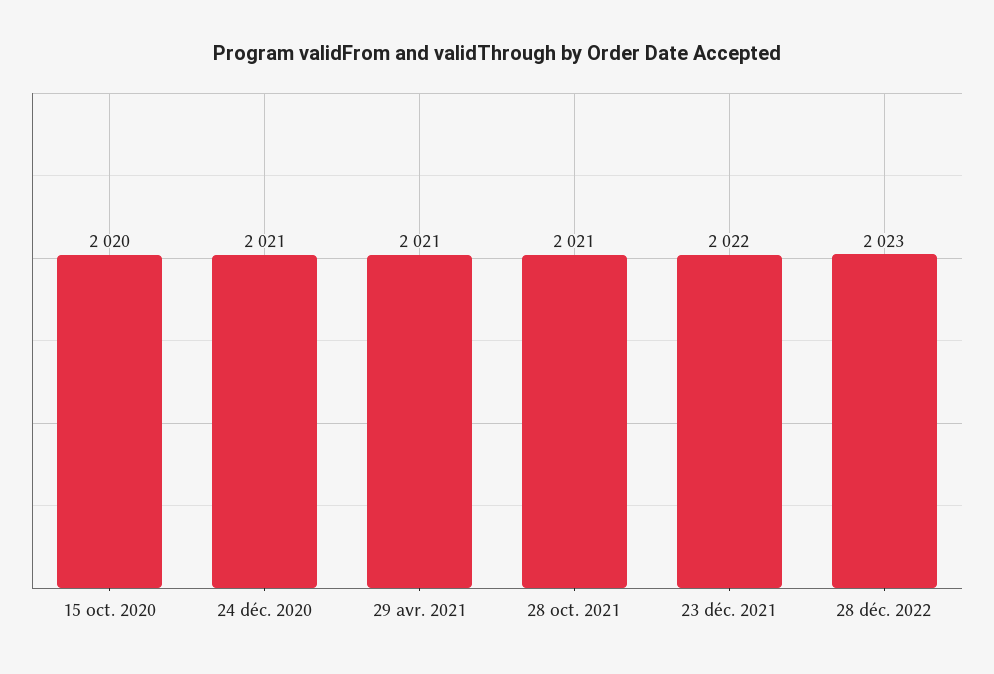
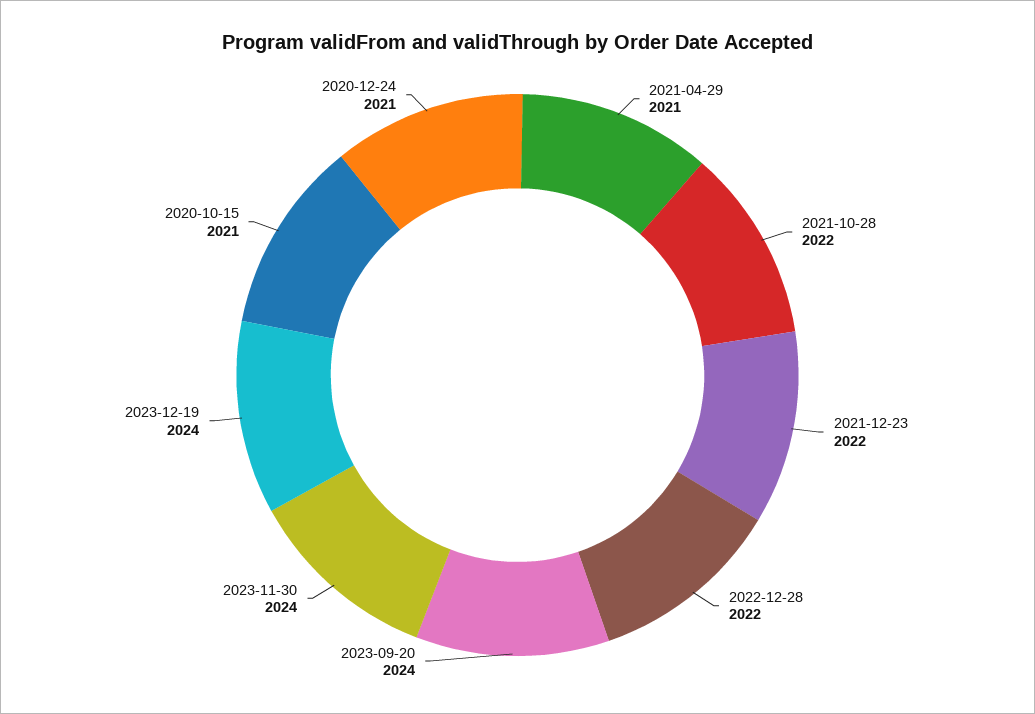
15 oct. 2020: 2020 -> 2021
28 oct. 2021: 2021 -> 2022
28 déc. 2022: 2023 -> 2022
2023-09-20: none -> 2024
2023-11-30: none -> 2024
2023-12-19: none -> 2024

